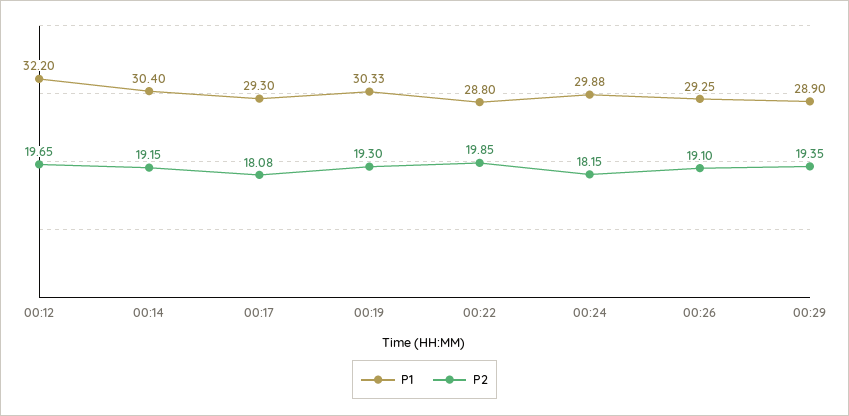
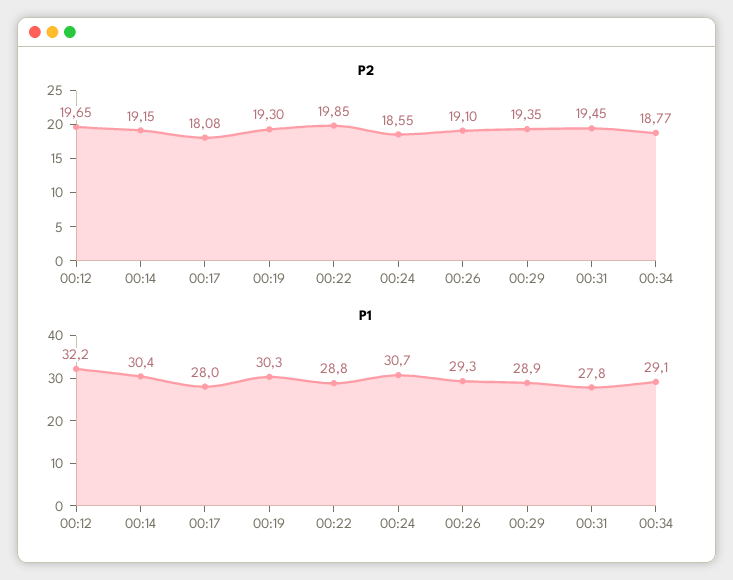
P1, 00:17: 29.3 -> 28
P1, 00:24: 29.88 -> 30.7
P2, 00:24: 18.15 -> 18.55
P2, 00:31: none -> 19.45
P2, 00:34: none -> 18.77
P1, 00:31: none -> 27.8
P1, 00:34: none -> 29.1

